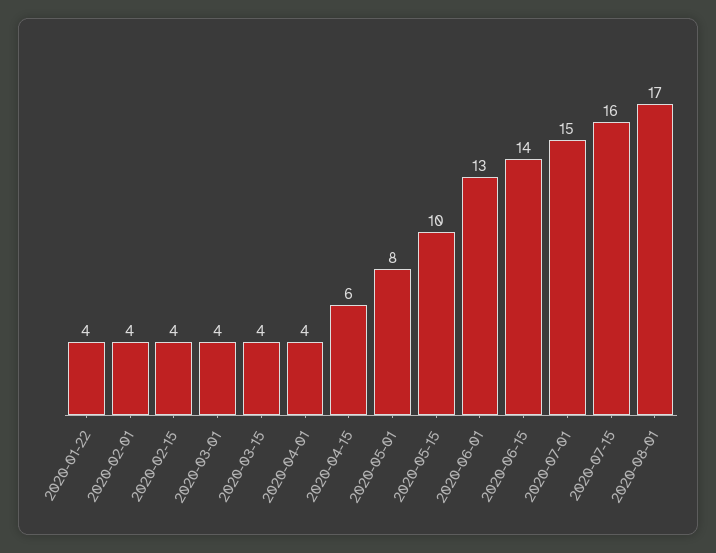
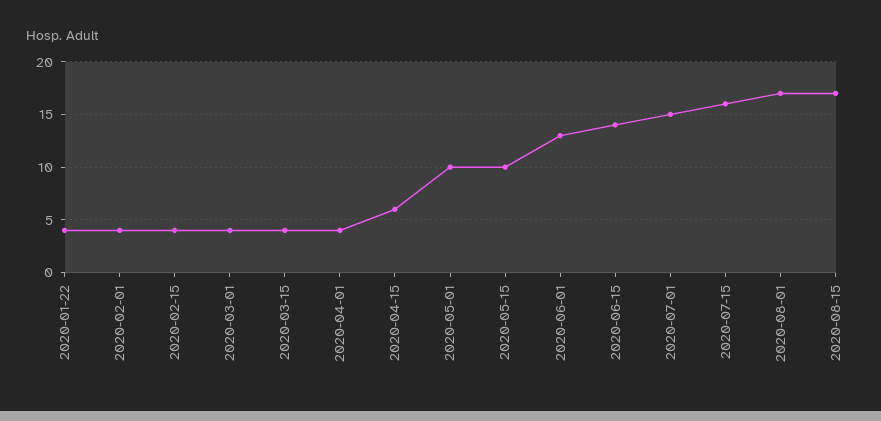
2020-05-01: 8 -> 10
2020-08-15: none -> 17

